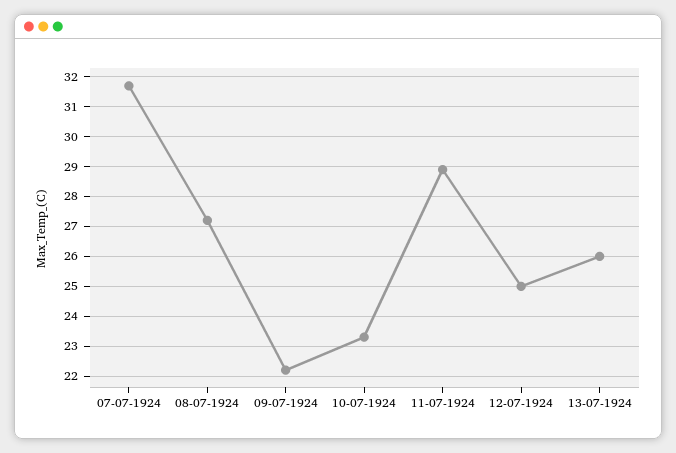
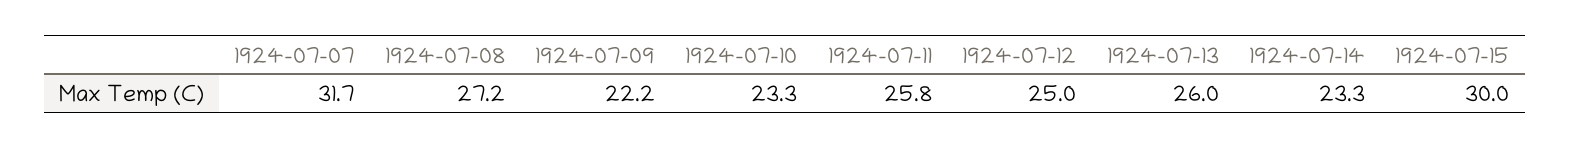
11-07-1924: 29 -> 25.8
1924-07-14: none -> 23.3
1924-07-15: none -> 30

